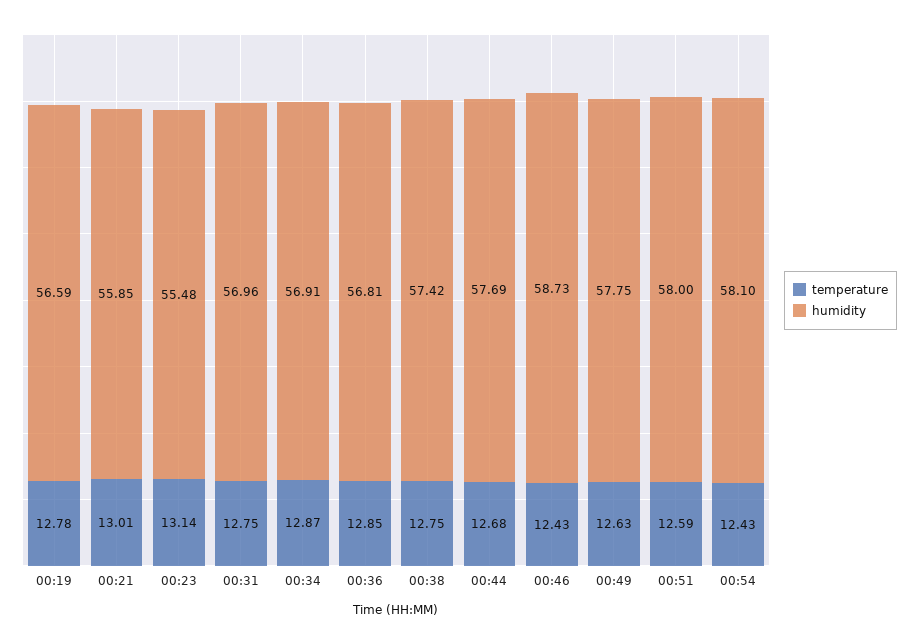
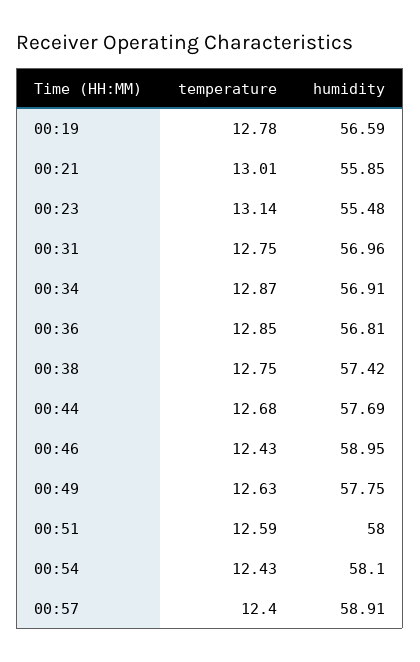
humidity, 00:46: 58.73 -> 58.95
temperature, 00:57: none -> 12.4
humidity, 00:57: none -> 58.91

